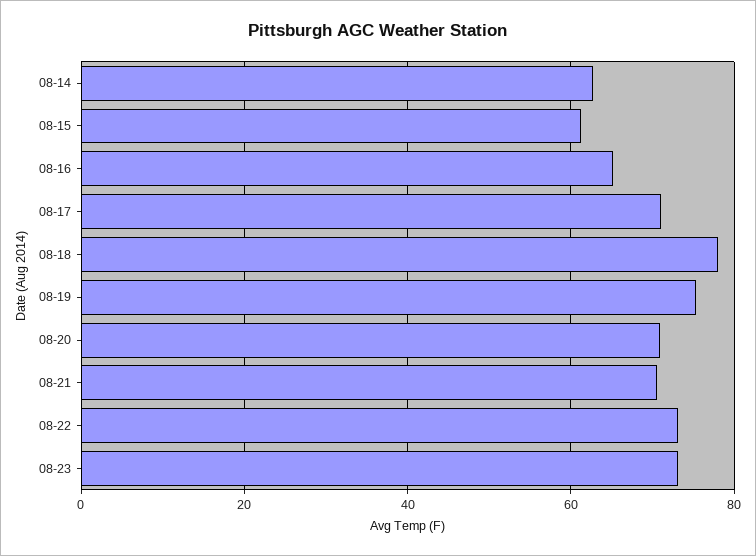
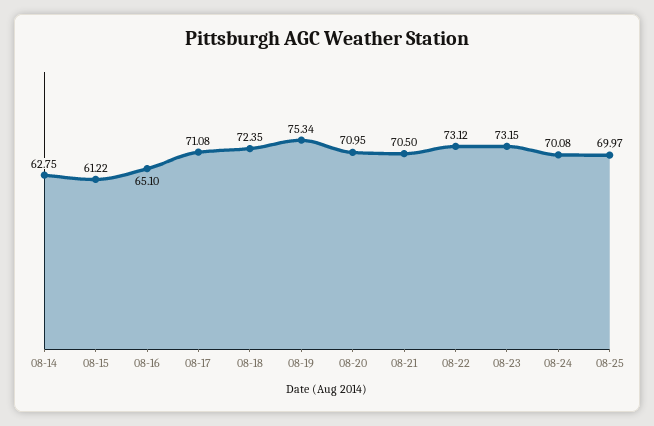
08-18: 78 -> 72.35
08-24: none -> 70.08
08-25: none -> 69.97

